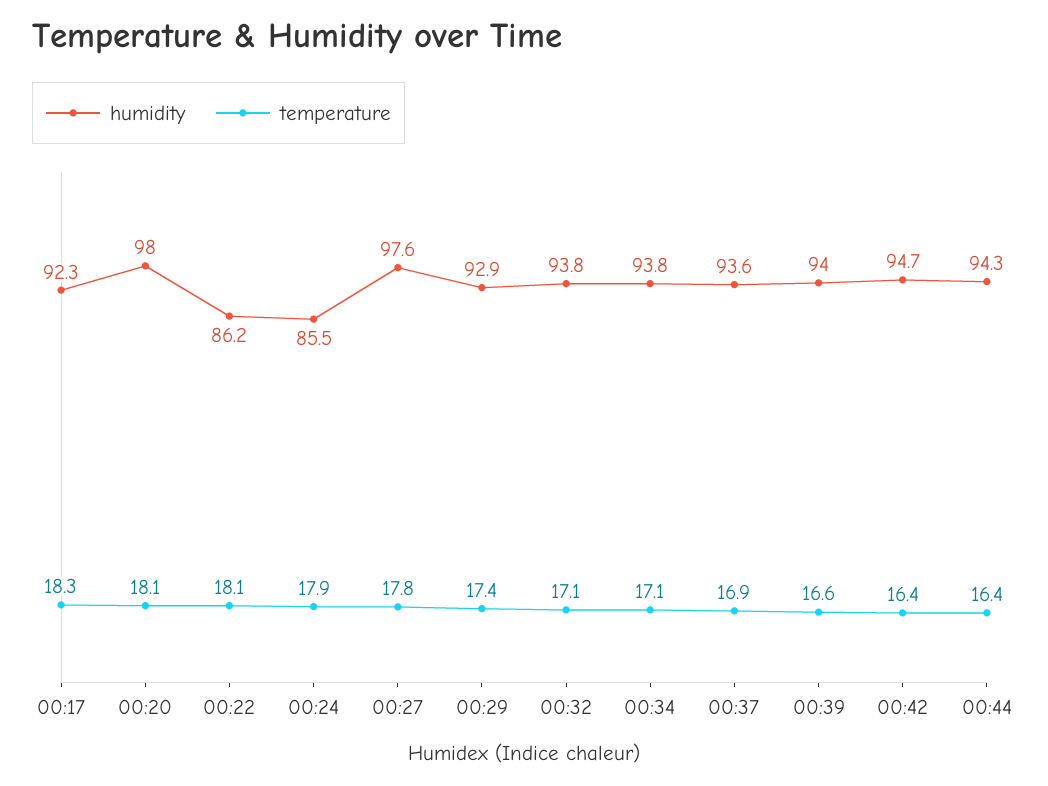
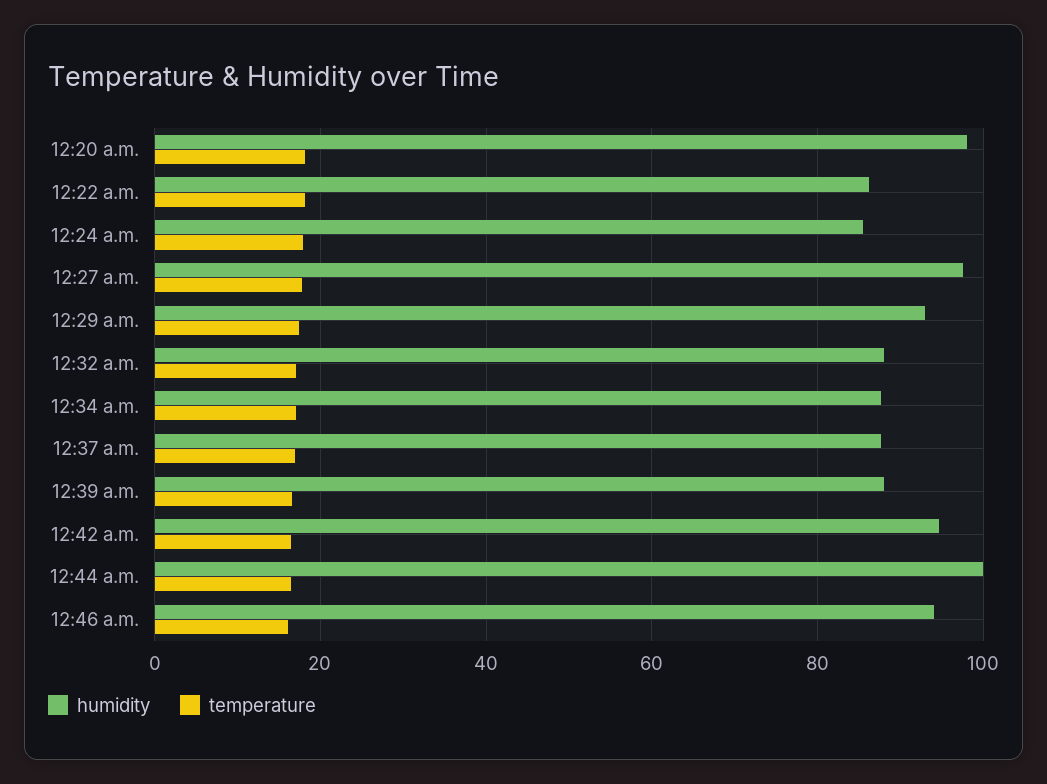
humidity, 00:17: 92.3 -> none
temperature, 00:17: 18.3 -> none
humidity, 00:32: 93.8 -> 88
humidity, 00:34: 93.8 -> 88
humidity, 00:37: 93.6 -> 88
humidity, 00:39: 94 -> 88
humidity, 00:44: 94.3 -> 100
humidity, 12:46 a.m.: none -> 94
temperature, 12:46 a.m.: none -> 16

